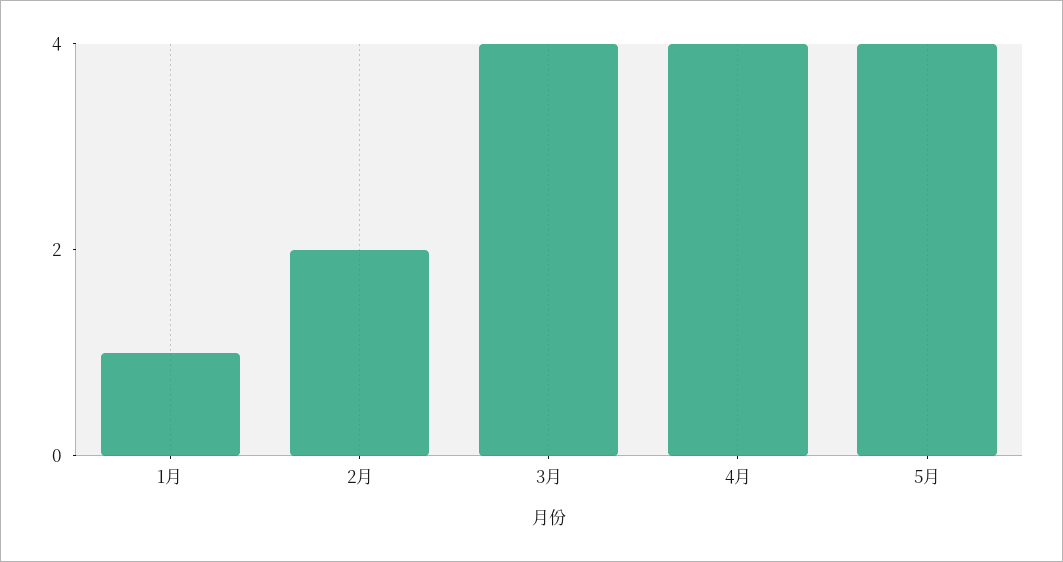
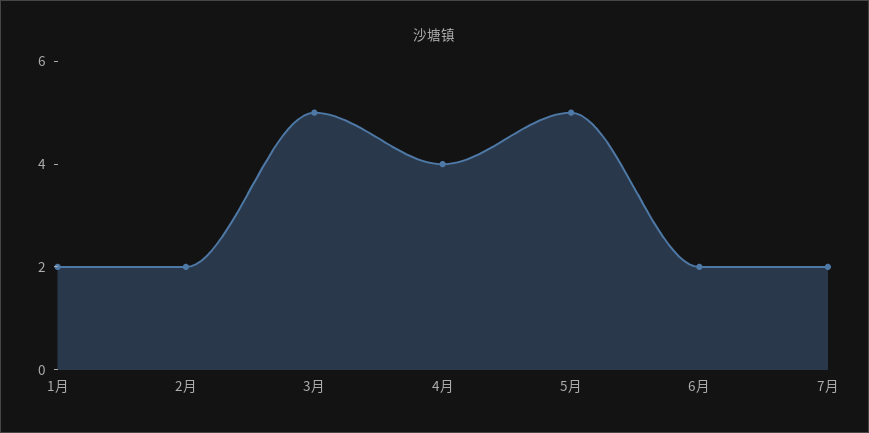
1月: 1 -> 2
3月: 4 -> 5
5月: 4 -> 5
6月: none -> 2
7月: none -> 2

